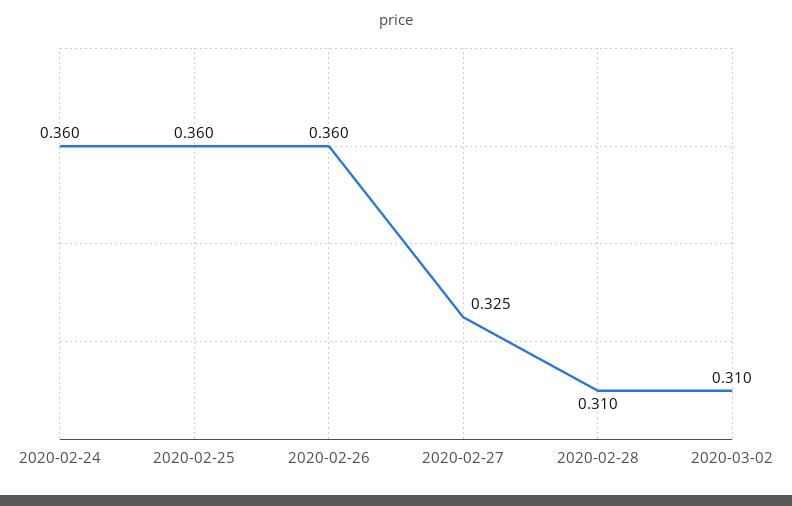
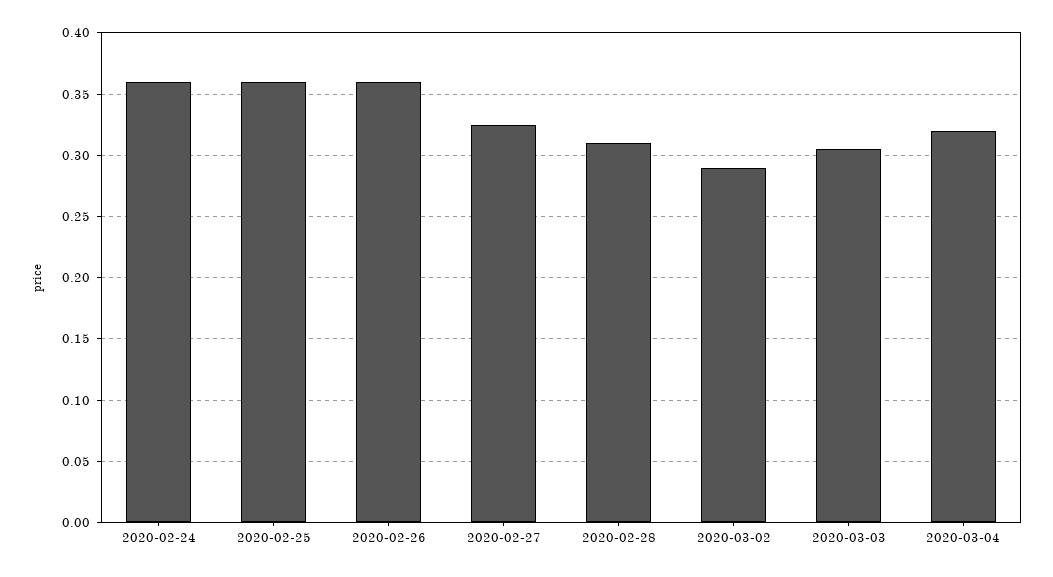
2020-03-02: 0.31 -> 0.29
2020-03-03: none -> 0.305
2020-03-04: none -> 0.32

